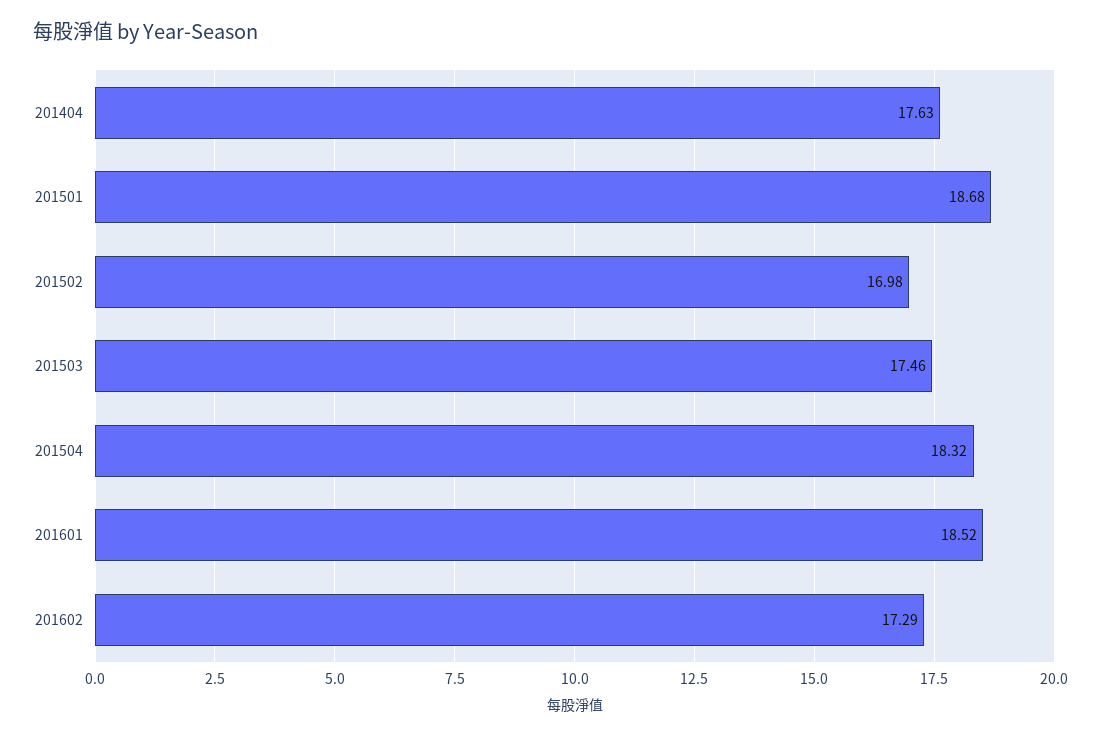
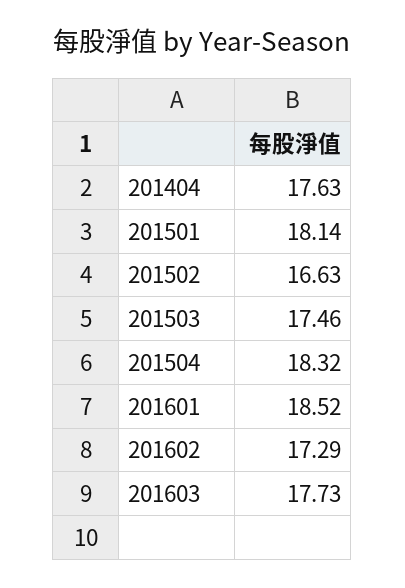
201501: 18.68 -> 18.14
201502: 16.98 -> 16.63
201603: none -> 17.73

